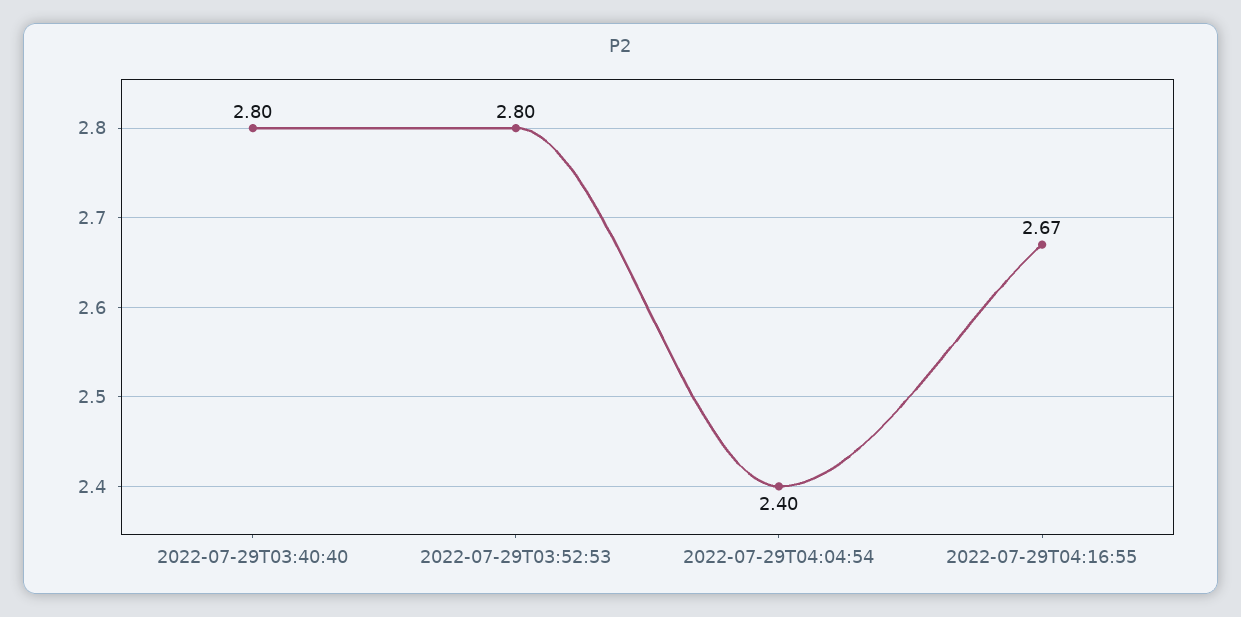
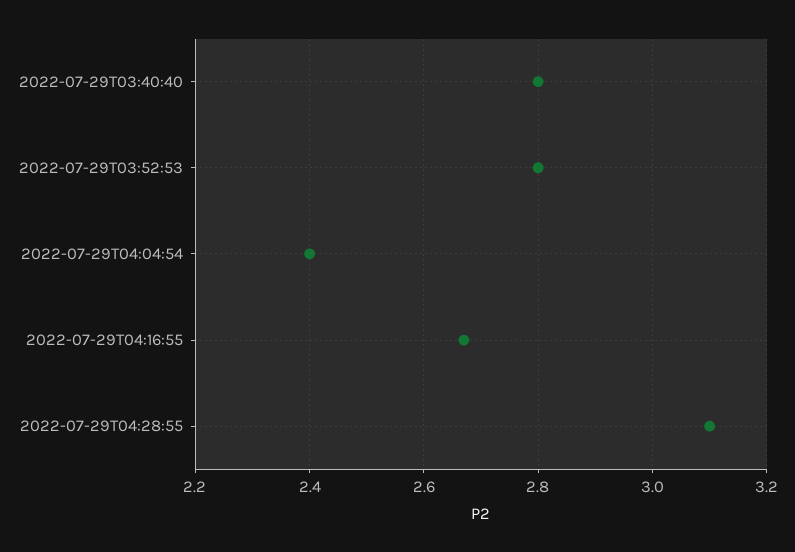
2022-07-29T04:28:55: none -> 3.1

